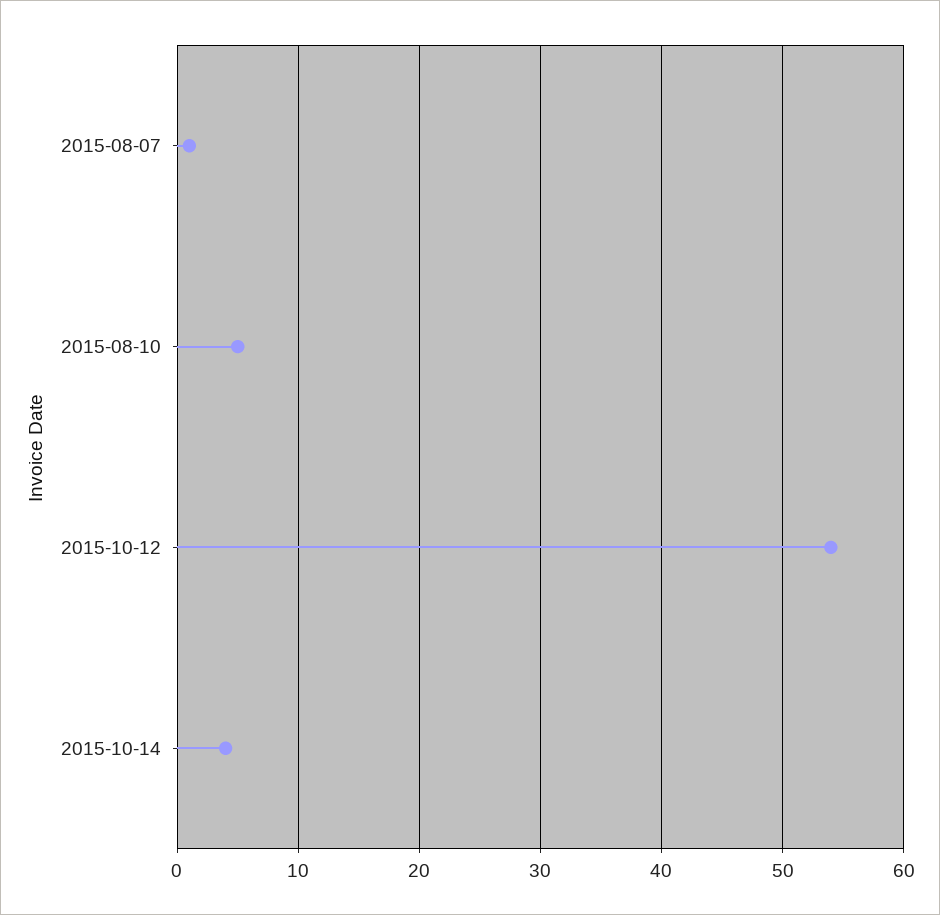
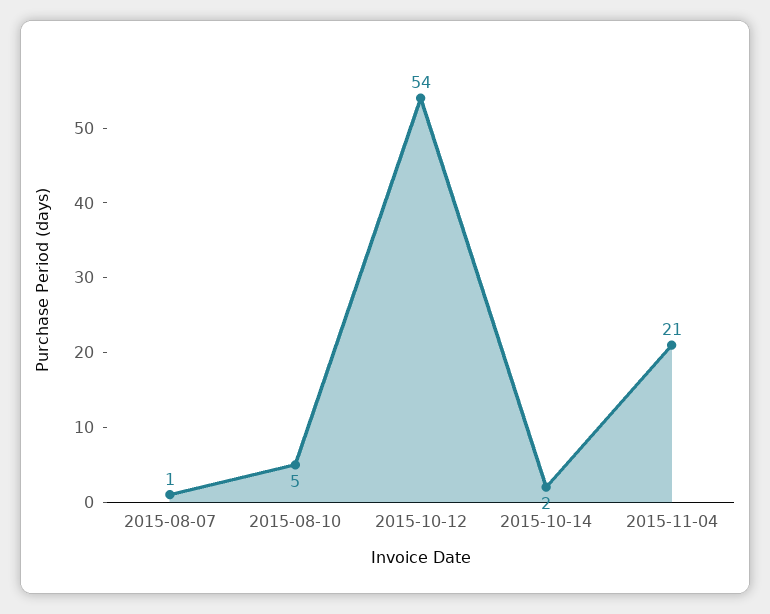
2015-10-14: 4 -> 2
2015-11-04: none -> 21

